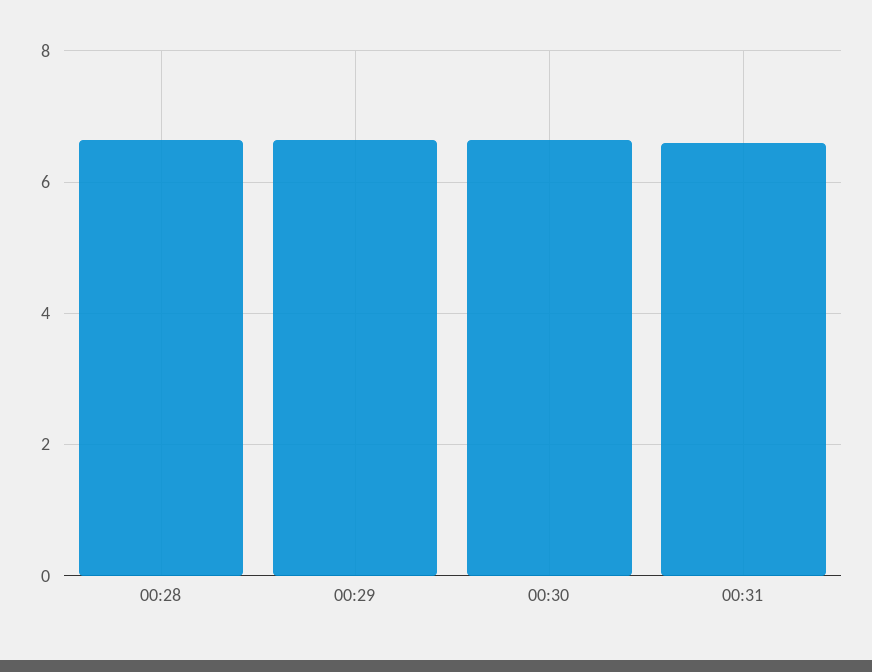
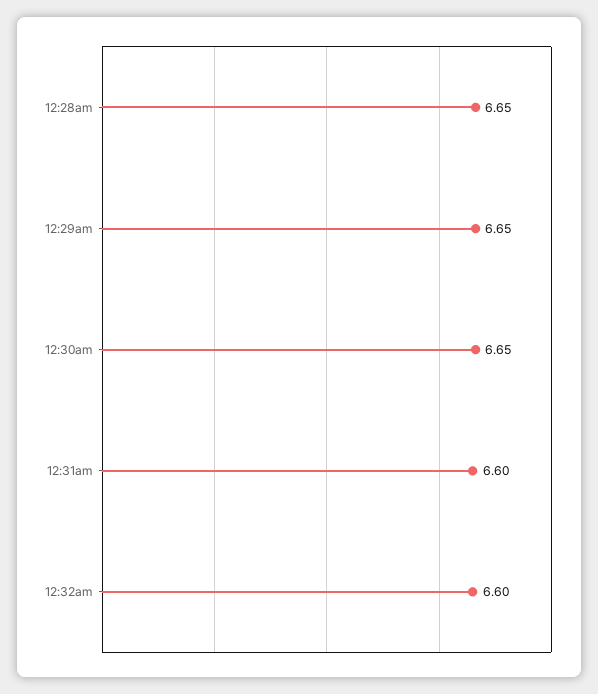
12:32am: none -> 6.6

